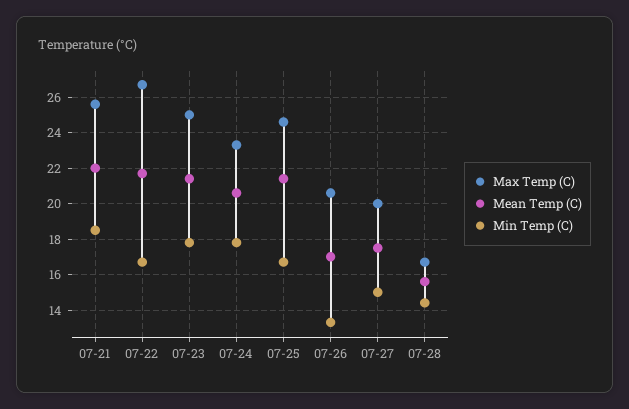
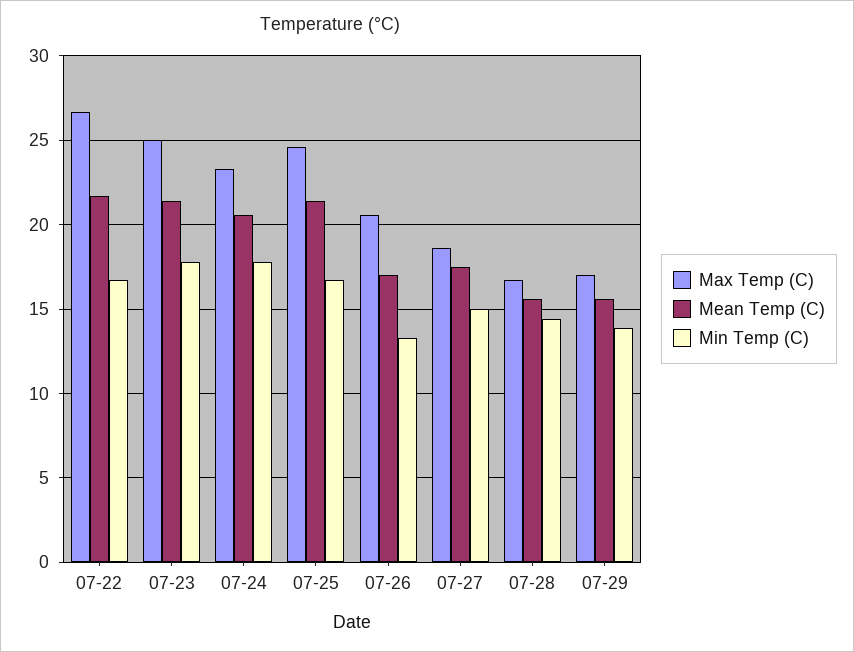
Max Temp (C), 07-21: 25.5 -> none
Mean Temp (C), 07-21: 22 -> none
Min Temp (C), 07-21: 18.5 -> none
Max Temp (C), 07-27: 20 -> 18.5
Max Temp (C), 07-29: none -> 17
Mean Temp (C), 07-29: none -> 15.5
Min Temp (C), 07-29: none -> 14

